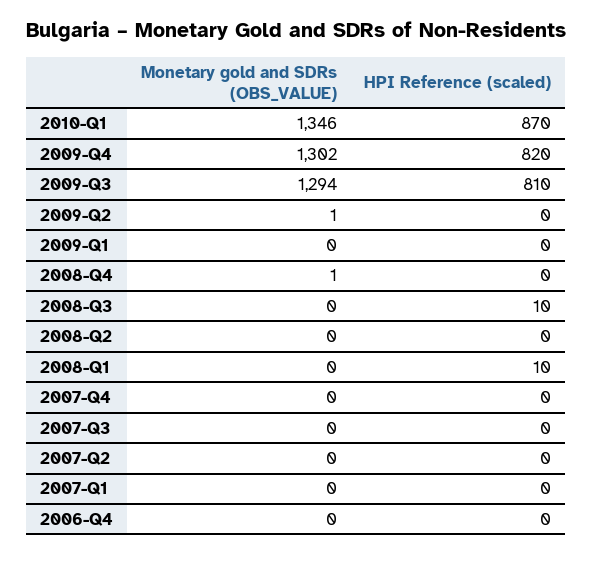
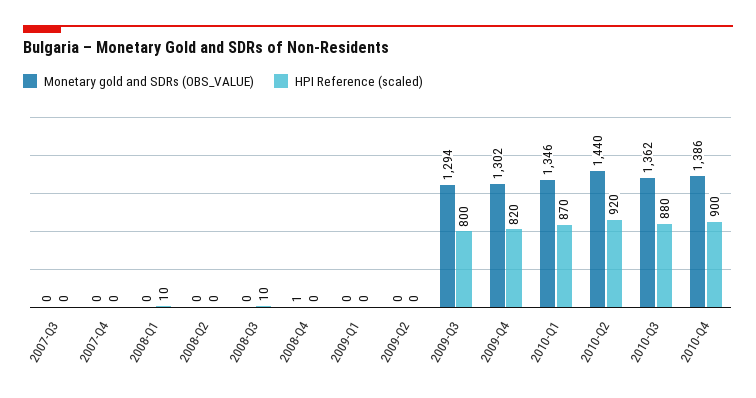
HPI Reference (scaled), 2009-Q3: 810 -> 800
Monetary gold and SDRs (OBS_VALUE), 2009-Q2: 1 -> 0
Monetary gold and SDRs (OBS_VALUE), 2007-Q2: 0 -> none
HPI Reference (scaled), 2007-Q2: 0 -> none
Monetary gold and SDRs (OBS_VALUE), 2007-Q1: 0 -> none
HPI Reference (scaled), 2007-Q1: 0 -> none
Monetary gold and SDRs (OBS_VALUE), 2006-Q4: 0 -> none
HPI Reference (scaled), 2006-Q4: 0 -> none
Monetary gold and SDRs (OBS_VALUE), 2010-Q2: none -> 1440
HPI Reference (scaled), 2010-Q2: none -> 920
Monetary gold and SDRs (OBS_VALUE), 2010-Q3: none -> 1362
HPI Reference (scaled), 2010-Q3: none -> 880
Monetary gold and SDRs (OBS_VALUE), 2010-Q4: none -> 1386
HPI Reference (scaled), 2010-Q4: none -> 900

